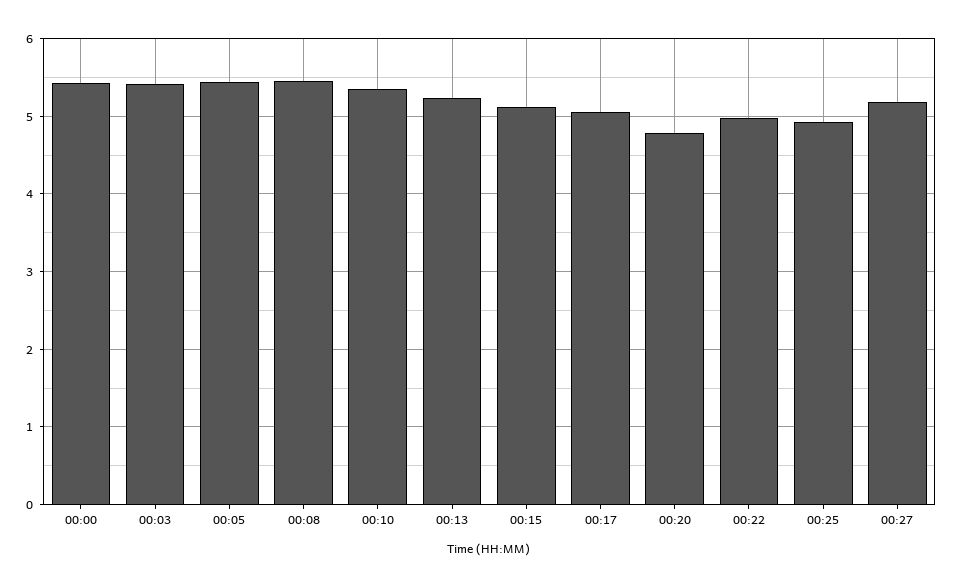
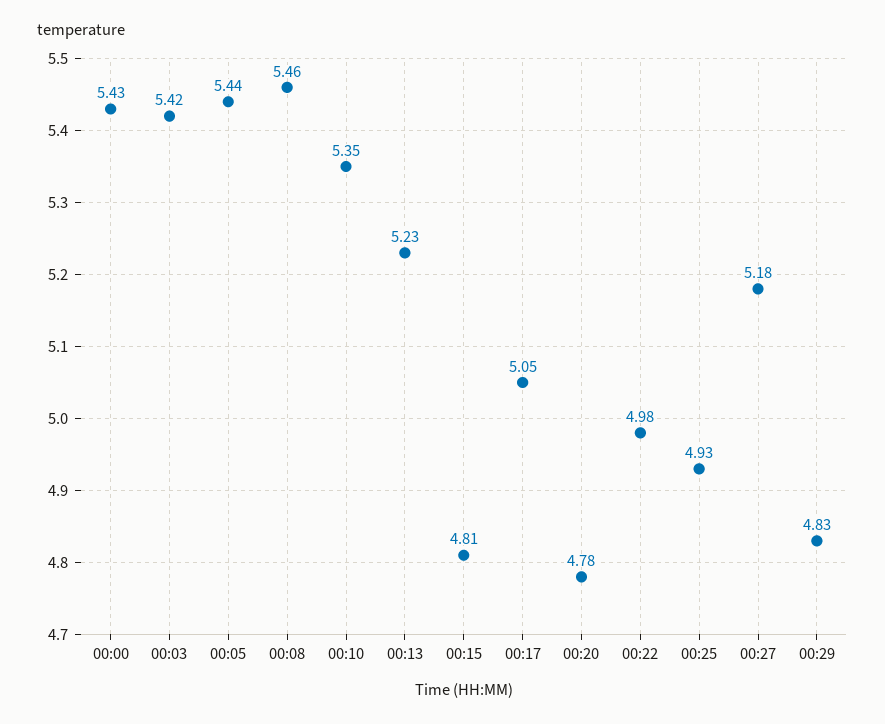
00:15: 5.1 -> 4.81
00:29: none -> 4.83

